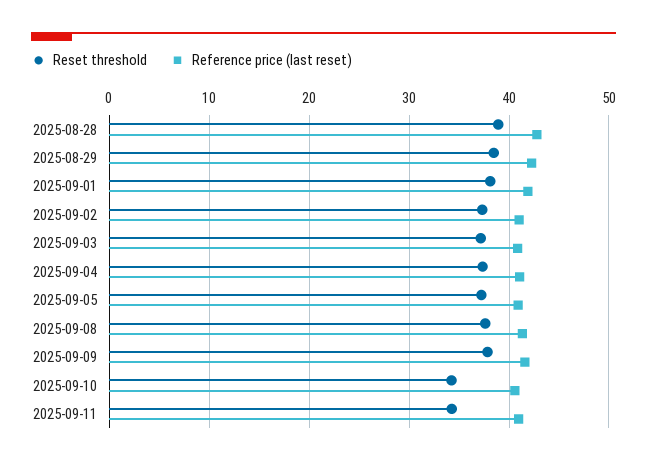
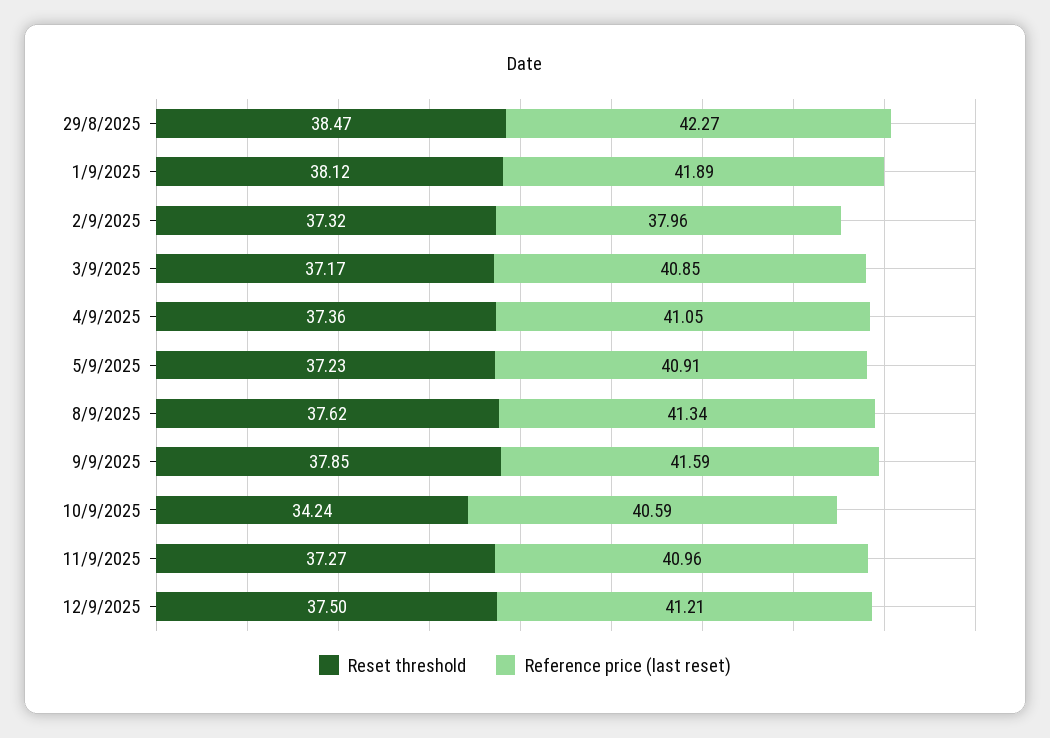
Reset threshold, 2025-08-28: 39 -> none
Reference price (last reset), 2025-08-28: 43 -> none
Reference price (last reset), 2025-09-02: 41 -> 37.96
Reset threshold, 2025-09-11: 34 -> 37.27
Reset threshold, 12/9/2025: none -> 37.5
Reference price (last reset), 12/9/2025: none -> 41.21

